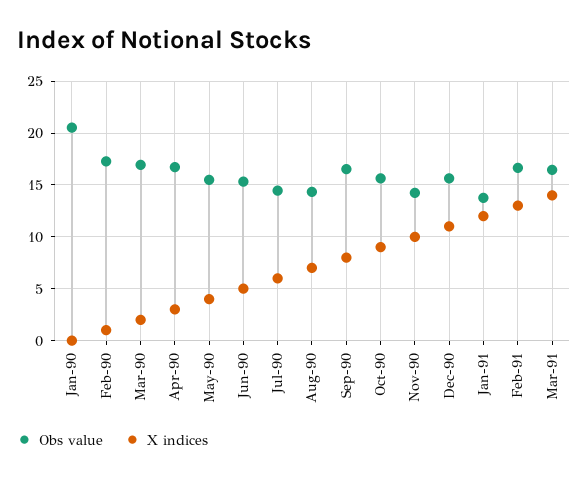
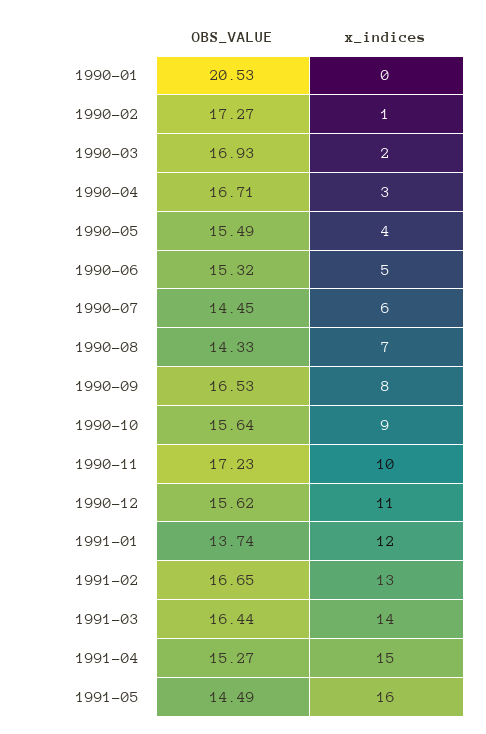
Obs value, Nov-90: 14 -> 17.23
Obs value, 1991-04: none -> 15.27
X indices, 1991-04: none -> 15
Obs value, 1991-05: none -> 14.49
X indices, 1991-05: none -> 16

